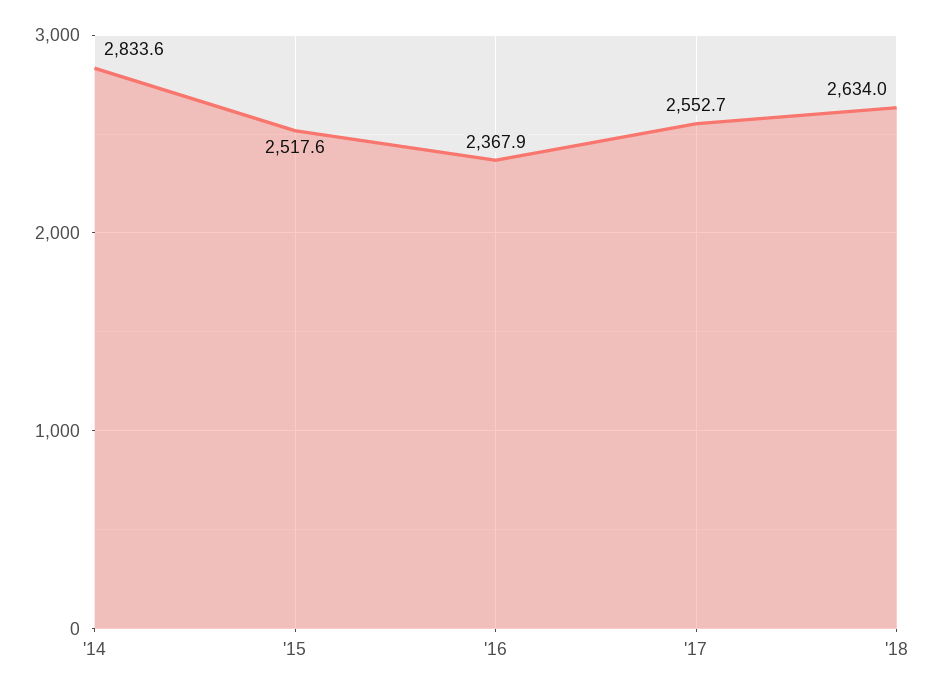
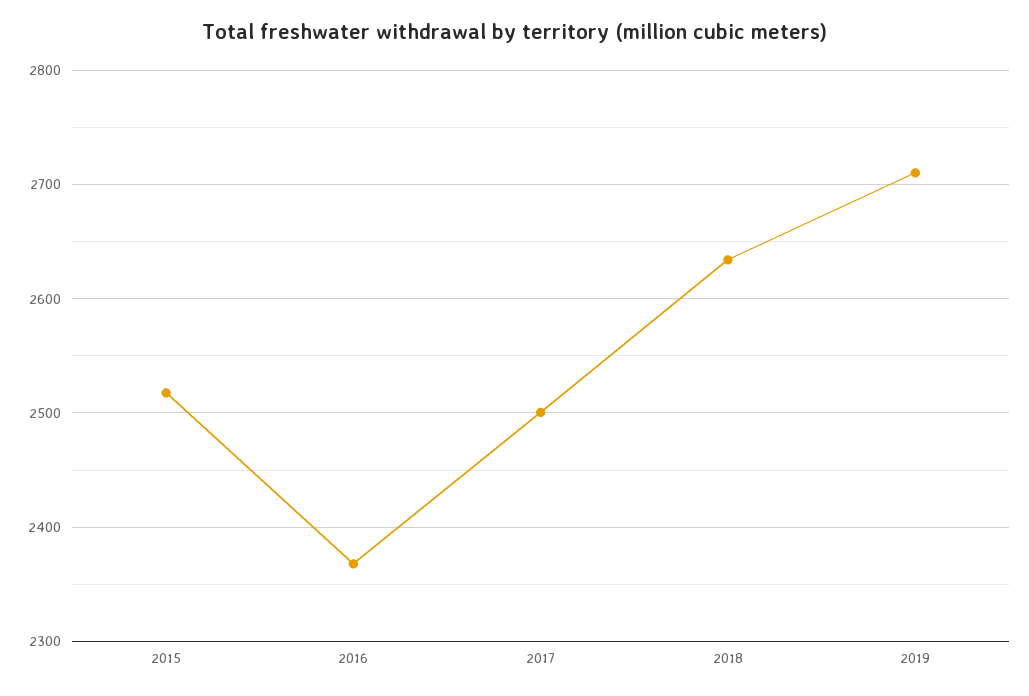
'14: 2833.6 -> none
'17: 2552.7 -> 2500
2019: none -> 2710

